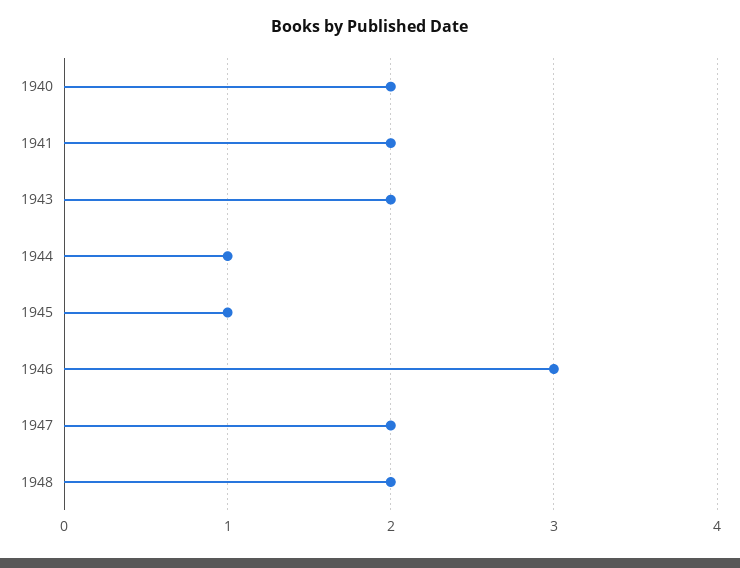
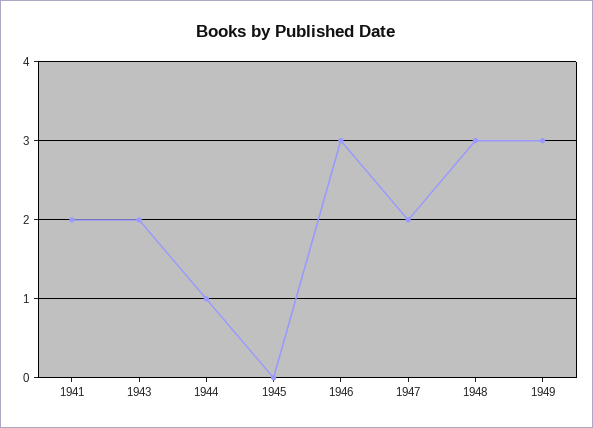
1940: 2 -> none
1945: 1 -> 0
1948: 2 -> 3
1949: none -> 3

